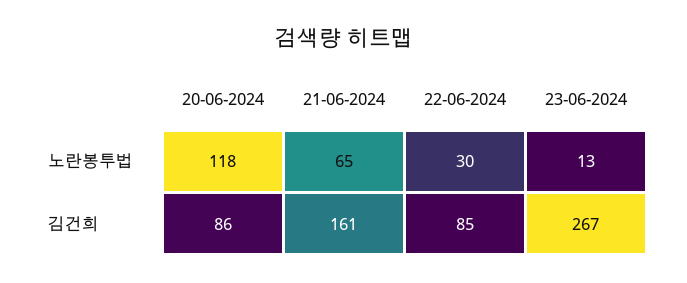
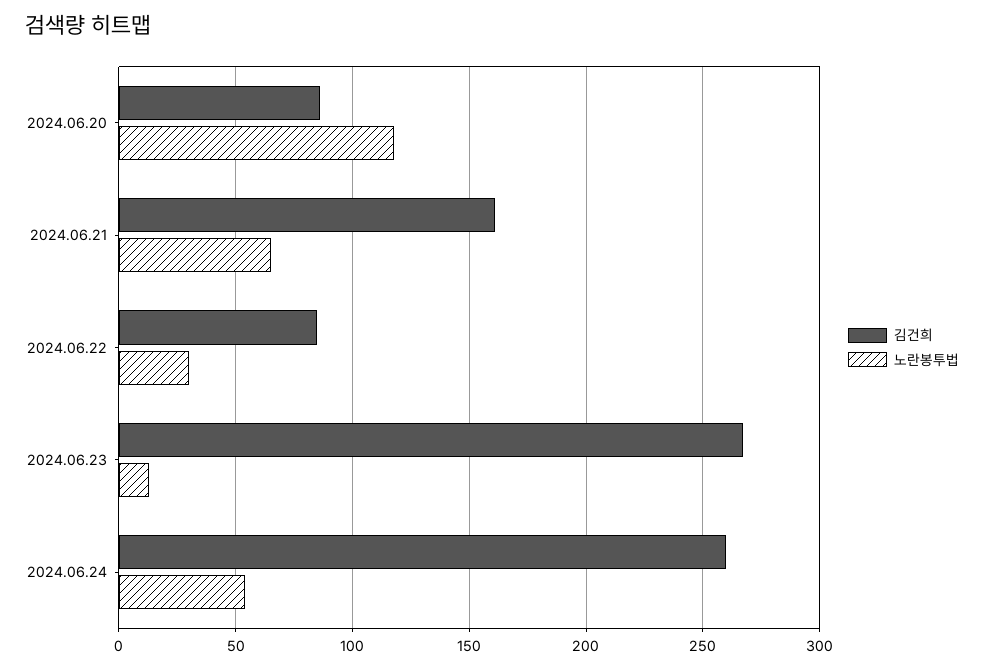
김건희, 2024.06.24: none -> 260
노란봉투법, 2024.06.24: none -> 55

